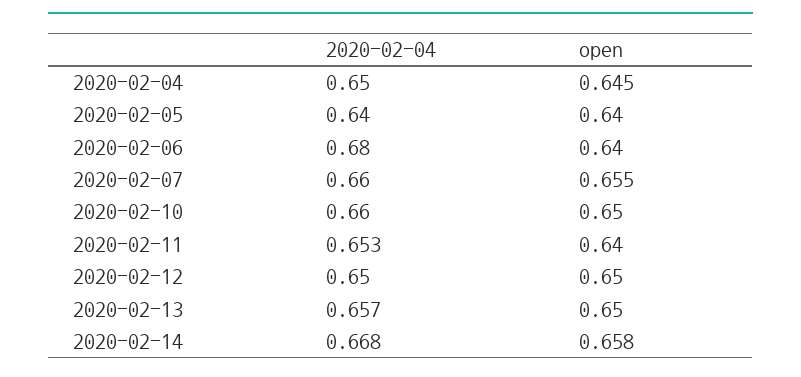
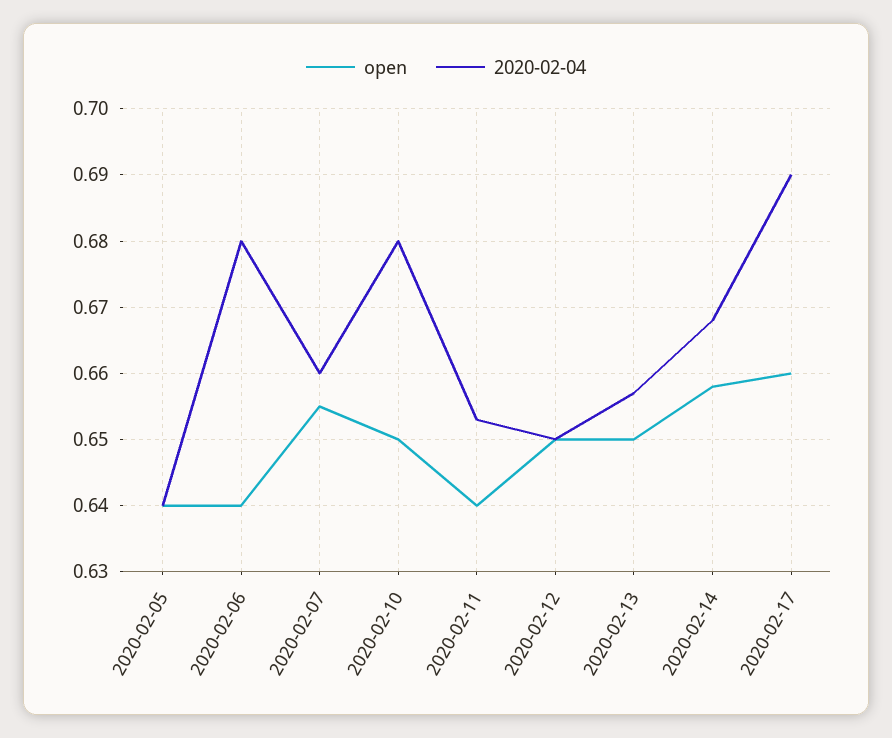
2020-02-04, 2020-02-04: 0.65 -> none
open, 2020-02-04: 0.645 -> none
2020-02-04, 2020-02-10: 0.66 -> 0.68
open, 2020-02-17: none -> 0.66
2020-02-04, 2020-02-17: none -> 0.69

